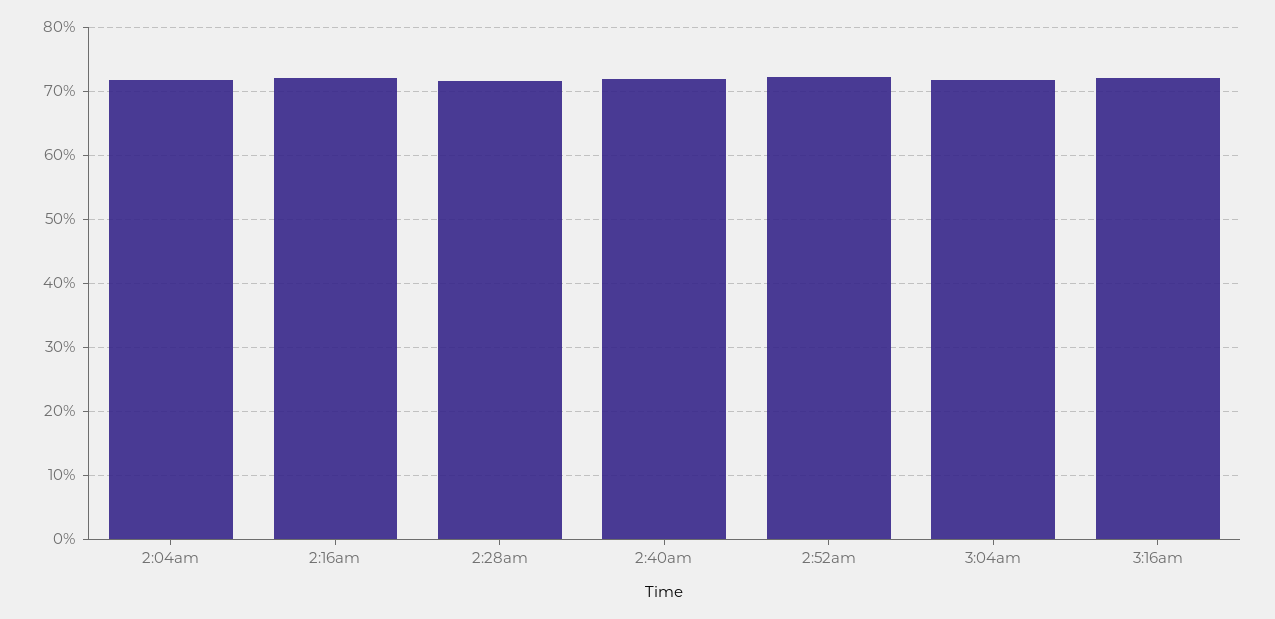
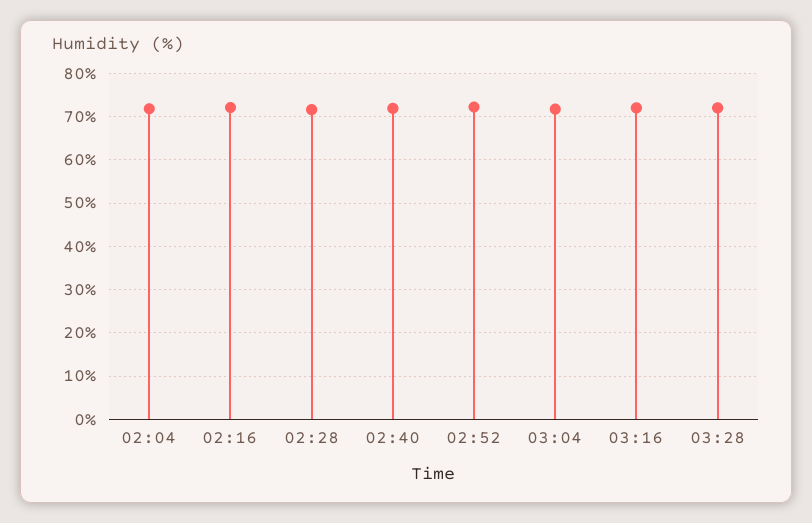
03:28: none -> 72

